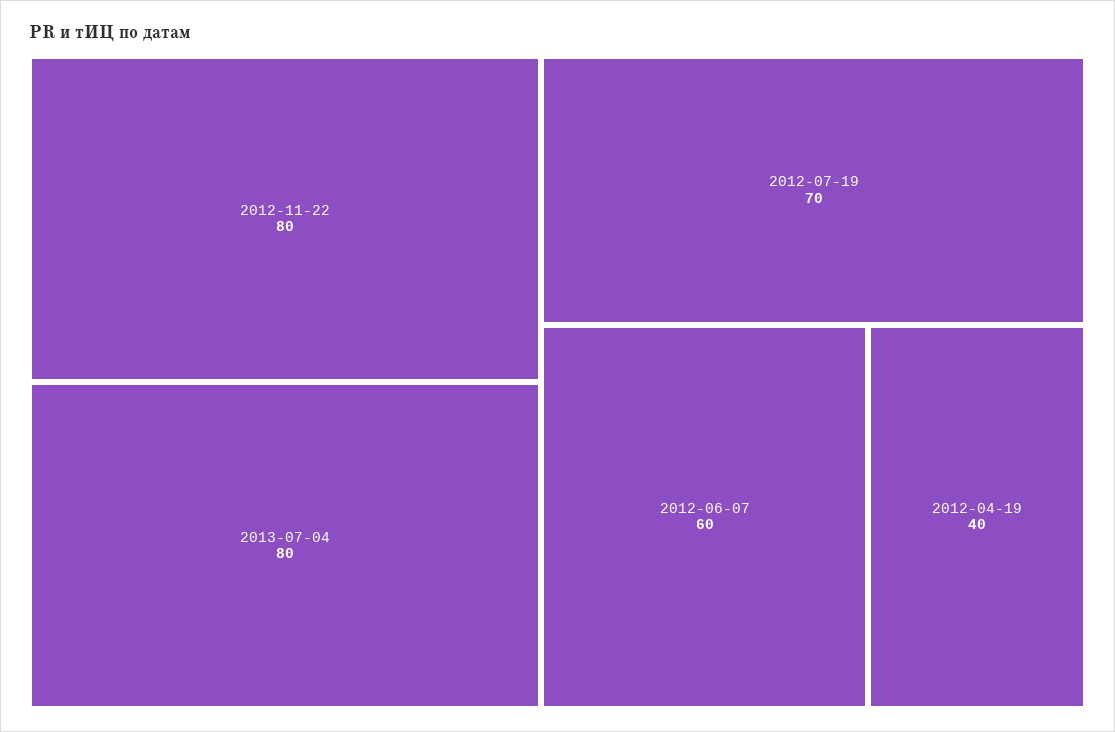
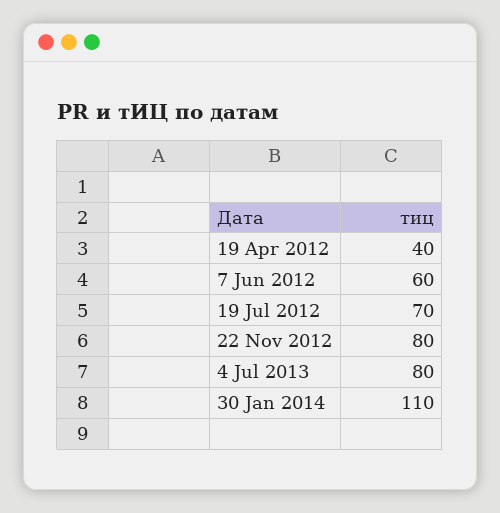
30 Jan 2014: none -> 110

